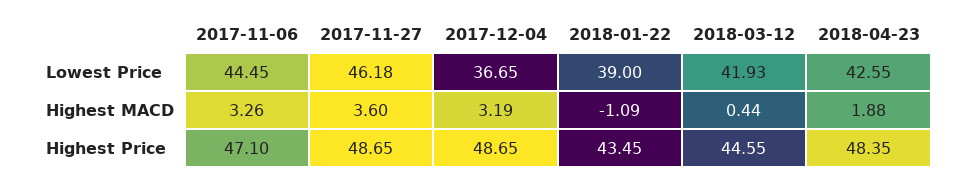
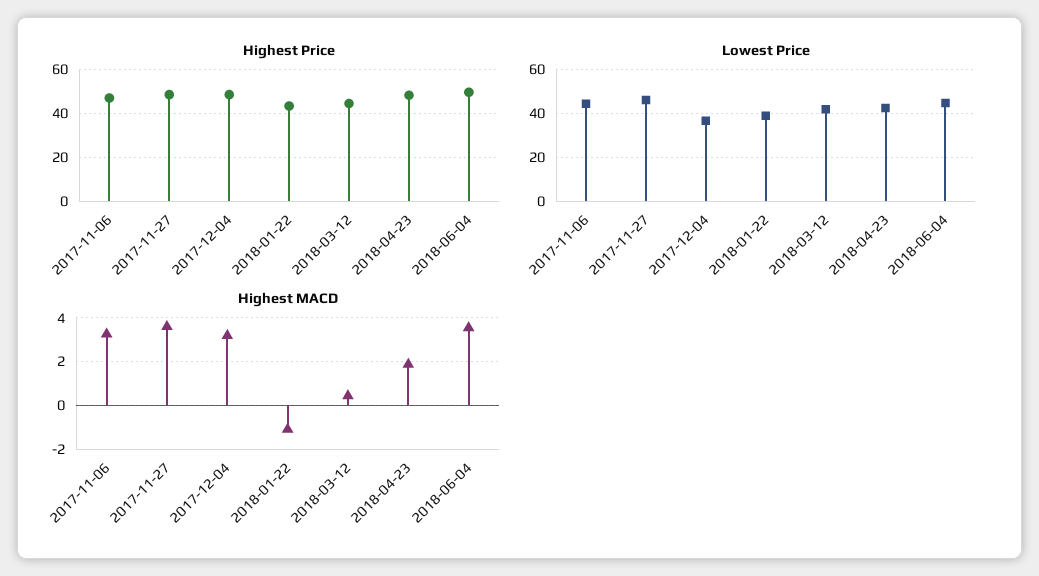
Highest Price, 2018-06-04: none -> 50
Lowest Price, 2018-06-04: none -> 45
Highest MACD, 2018-06-04: none -> 3.5

